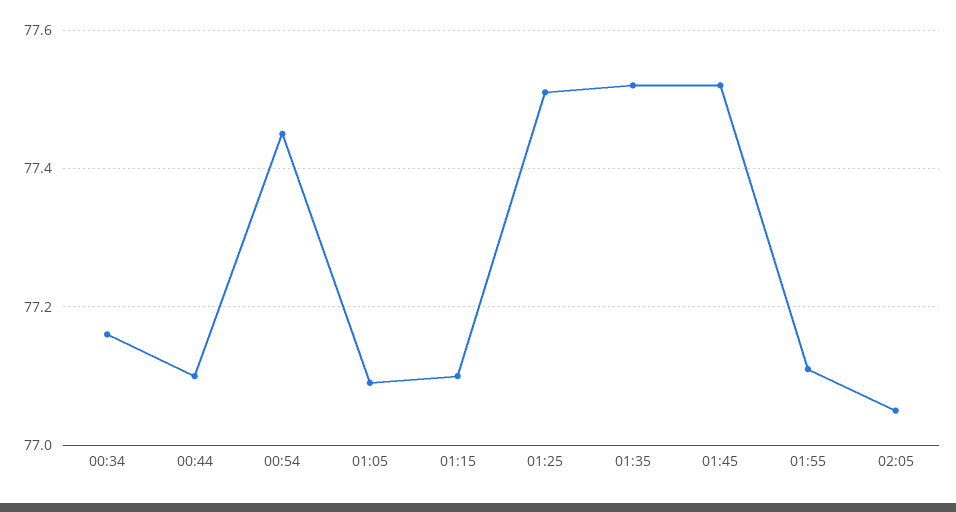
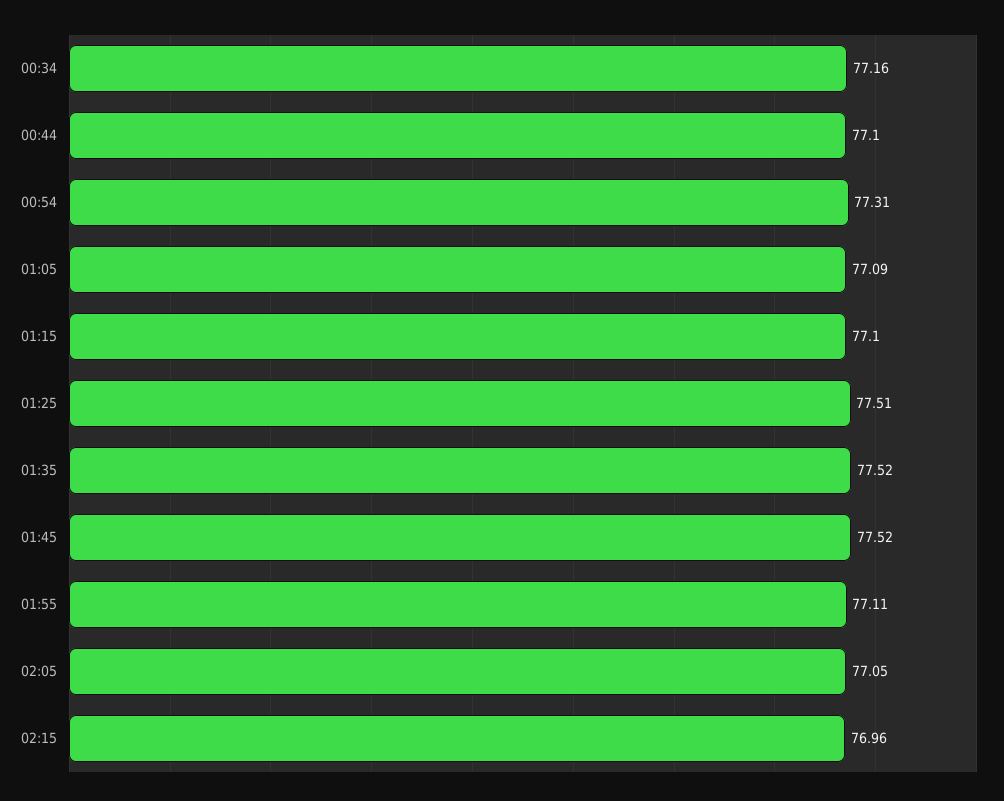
00:54: 77.45 -> 77.31
02:15: none -> 76.96

